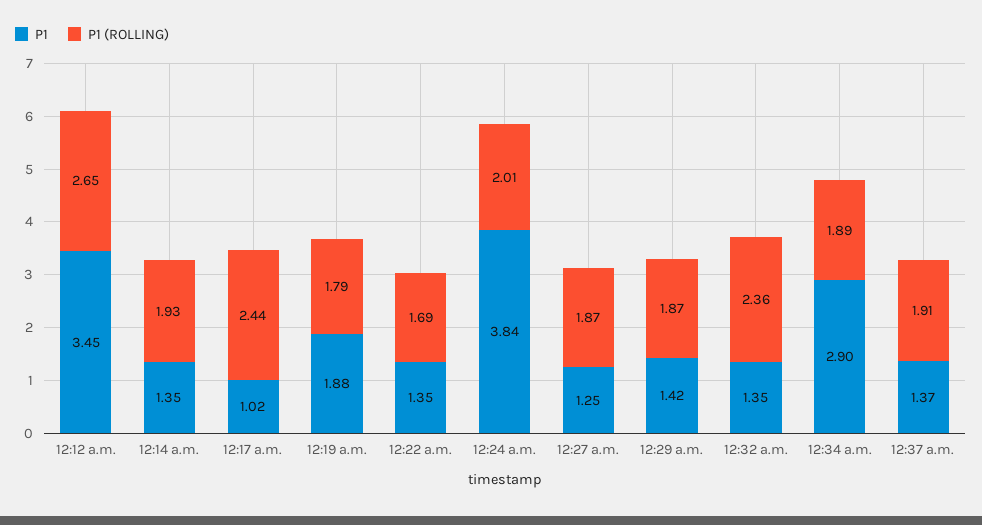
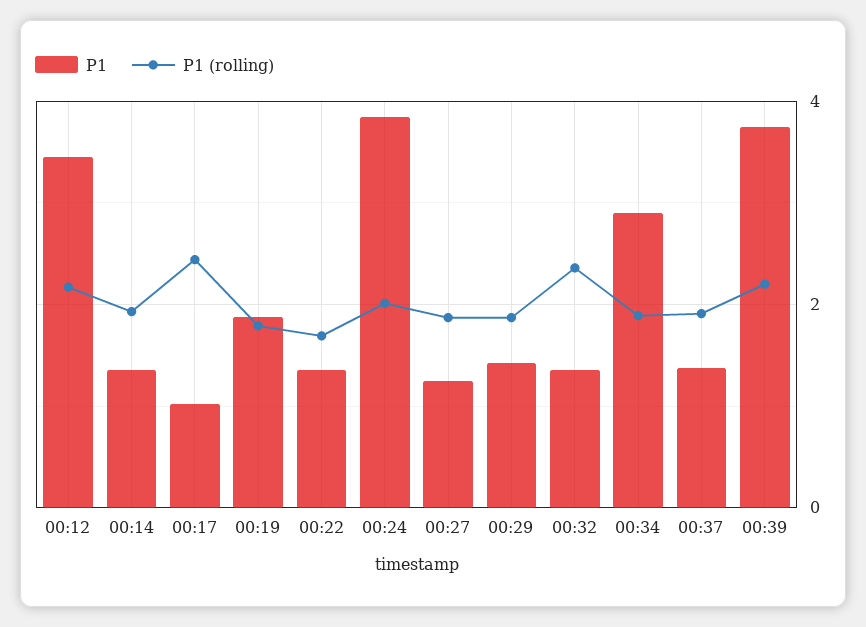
P1 (ROLLING), 12:12 a.m.: 2.65 -> 2.2
P1, 00:39: none -> 3.8
P1 (ROLLING), 00:39: none -> 2.2

